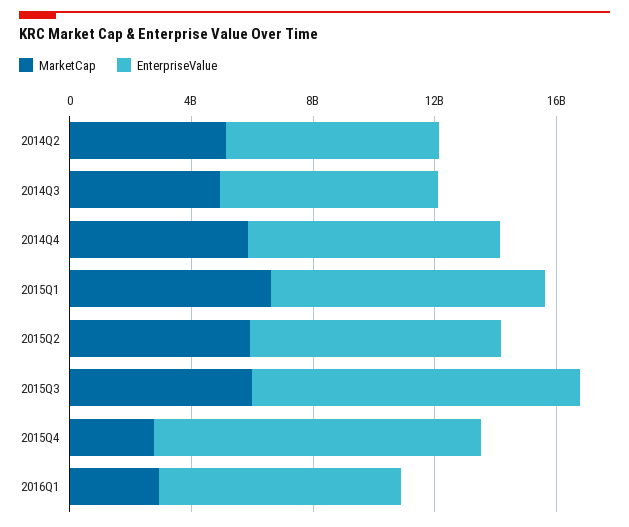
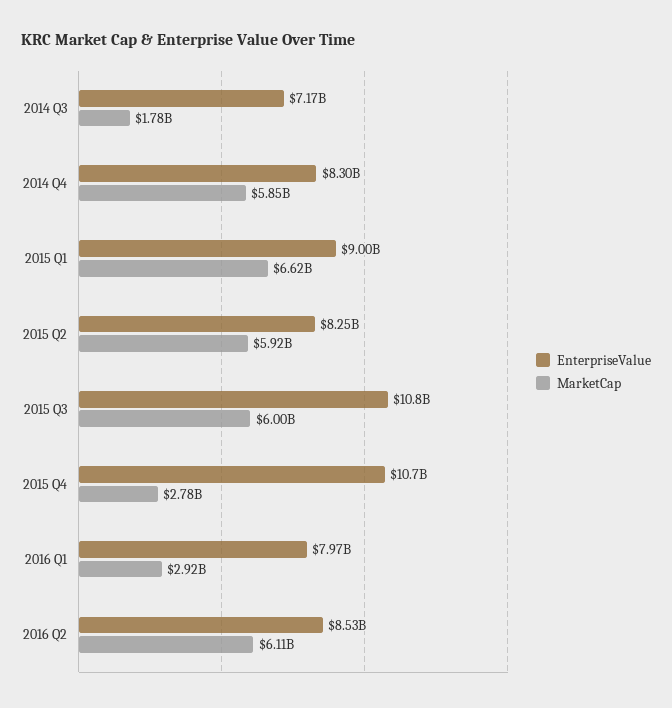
MarketCap, 2014Q2: 5000000000 -> none
EnterpriseValue, 2014Q2: 7000000000 -> none
MarketCap, 2014Q3: 5000000000 -> 1780000000
EnterpriseValue, 2016 Q2: none -> 8530000000
MarketCap, 2016 Q2: none -> 6110000000

